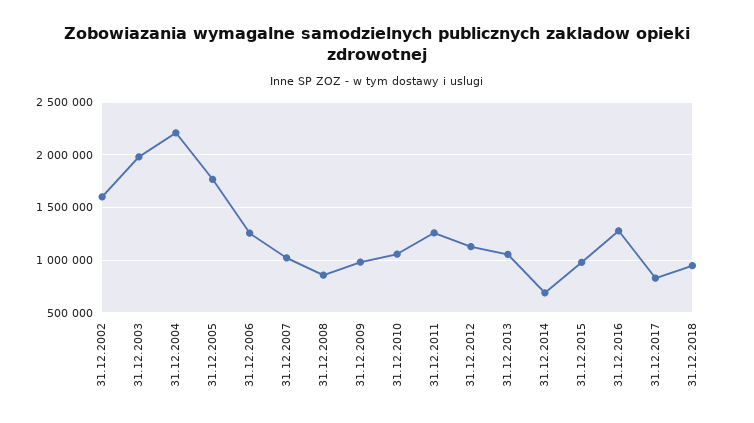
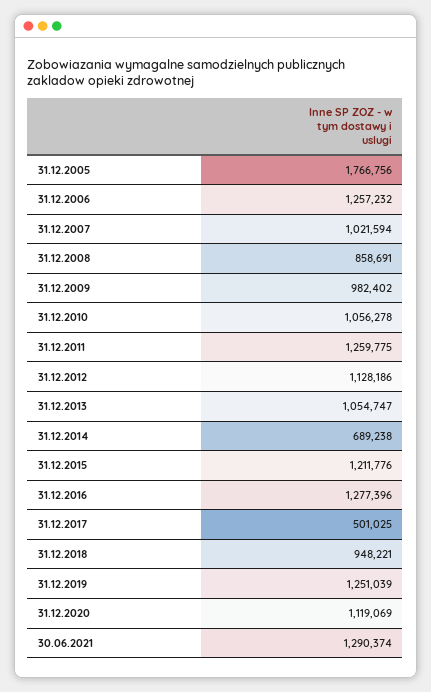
31.12.2002: 1600000 -> none
31.12.2003: 2000000 -> none
31.12.2004: 2200000 -> none
31.12.2015: 1000000 -> 1211776
31.12.2017: 800000 -> 501025
31.12.2019: none -> 1251039
31.12.2020: none -> 1119069
30.06.2021: none -> 1290374

